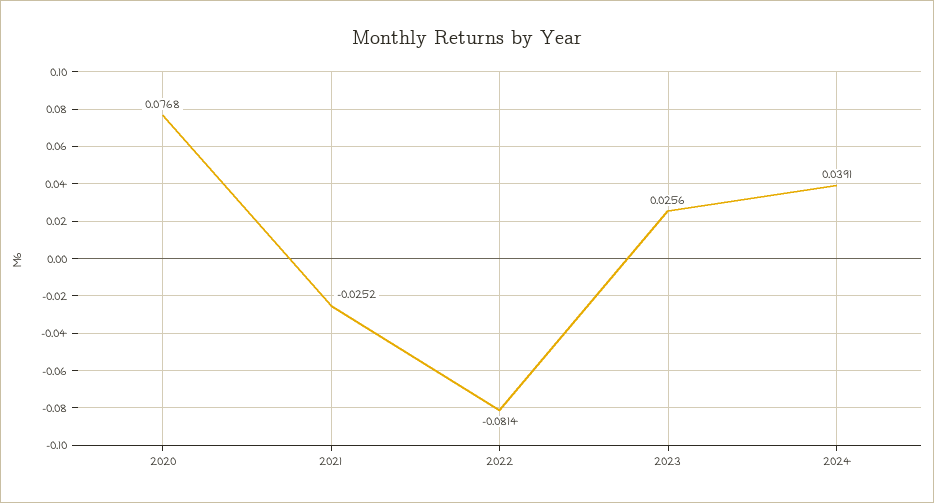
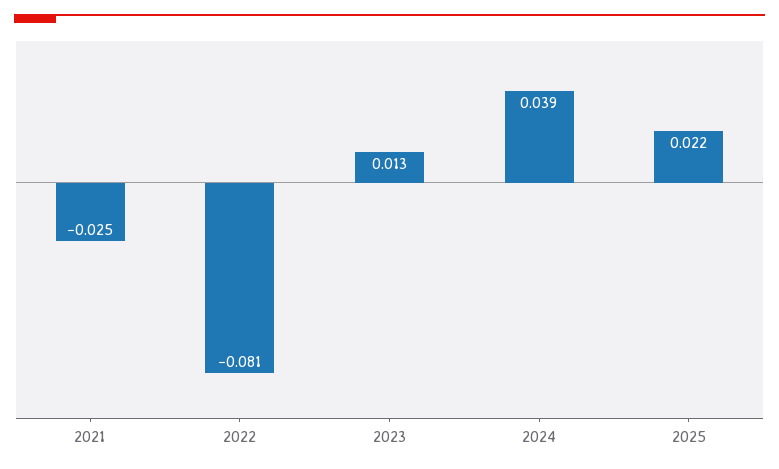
2020: 0.0768 -> none
2023: 0.0256 -> 0.013
2025: none -> 0.022

